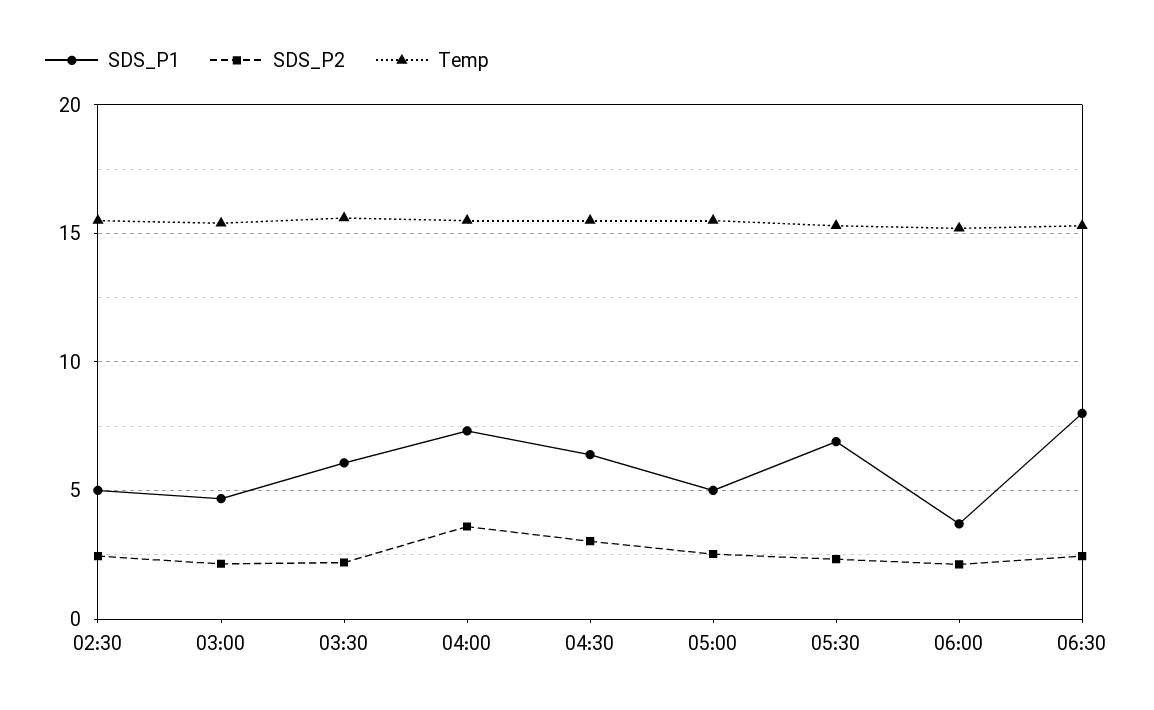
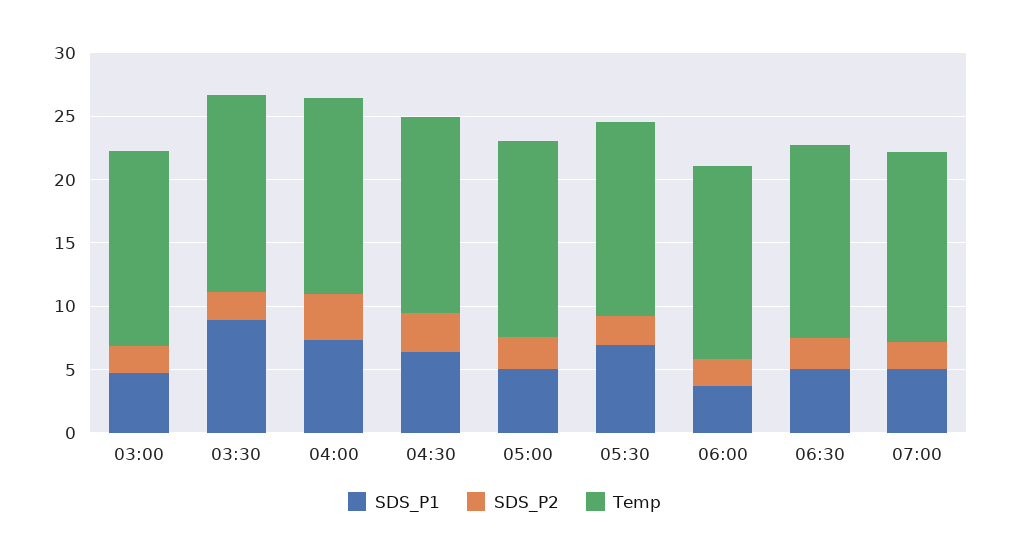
SDS_P1, 02:30: 5 -> none
SDS_P2, 02:30: 2.5 -> none
Temp, 02:30: 15.5 -> none
SDS_P1, 03:30: 6 -> 9
SDS_P1, 06:30: 8 -> 5
SDS_P1, 07:00: none -> 5
SDS_P2, 07:00: none -> 2
Temp, 07:00: none -> 15

